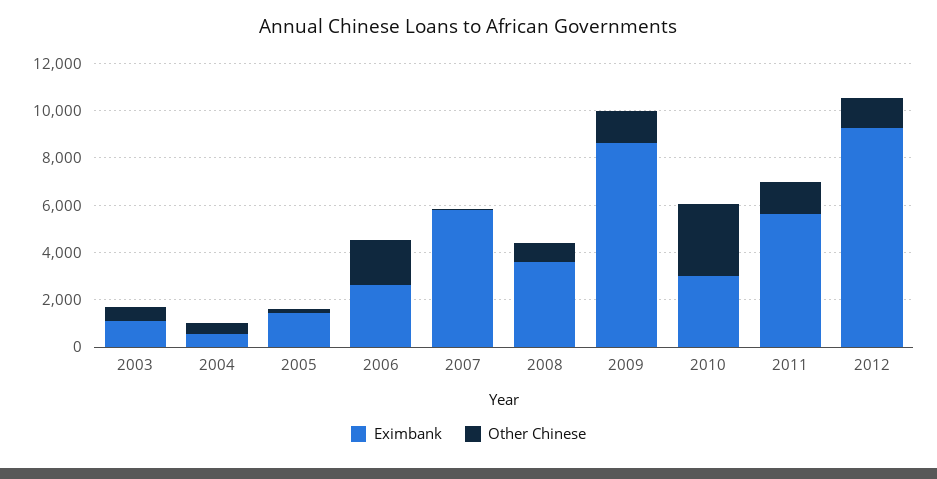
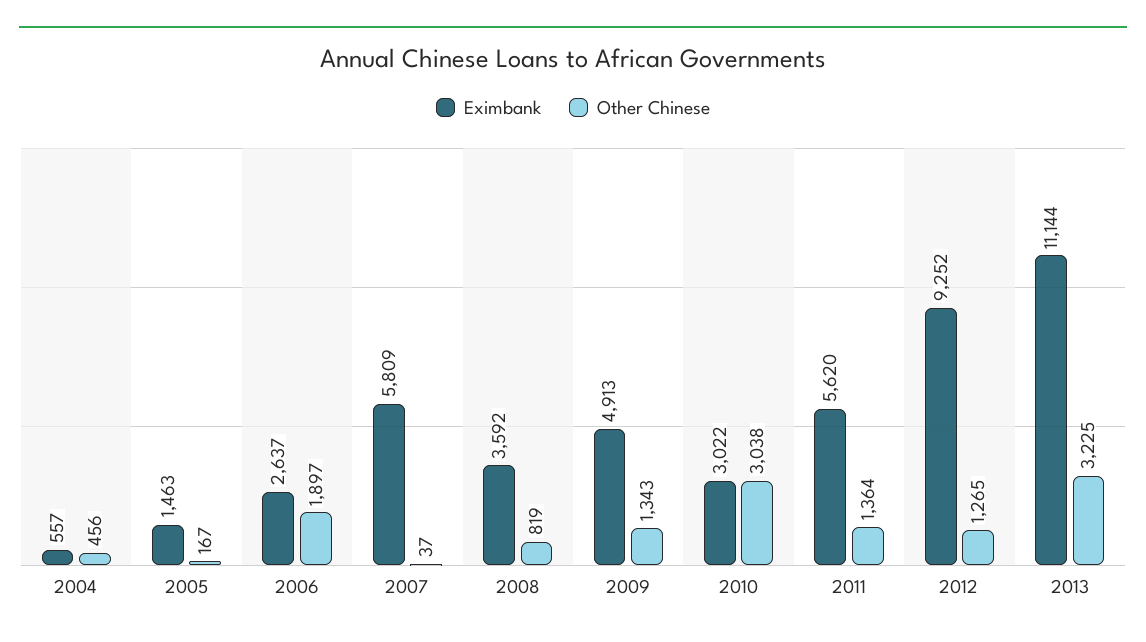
Eximbank, 2003: 1000 -> none
Other Chinese, 2003: 500 -> none
Eximbank, 2009: 8500 -> 4913
Eximbank, 2013: none -> 11144
Other Chinese, 2013: none -> 3225

